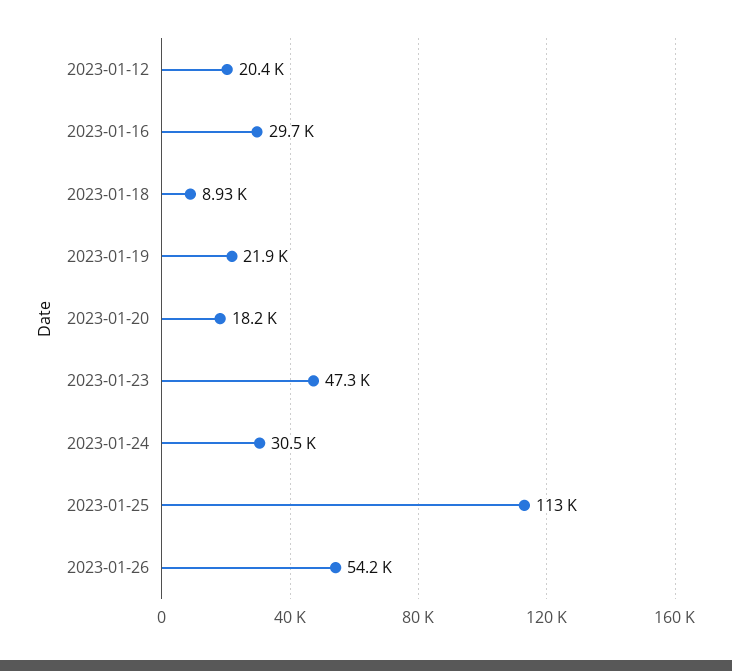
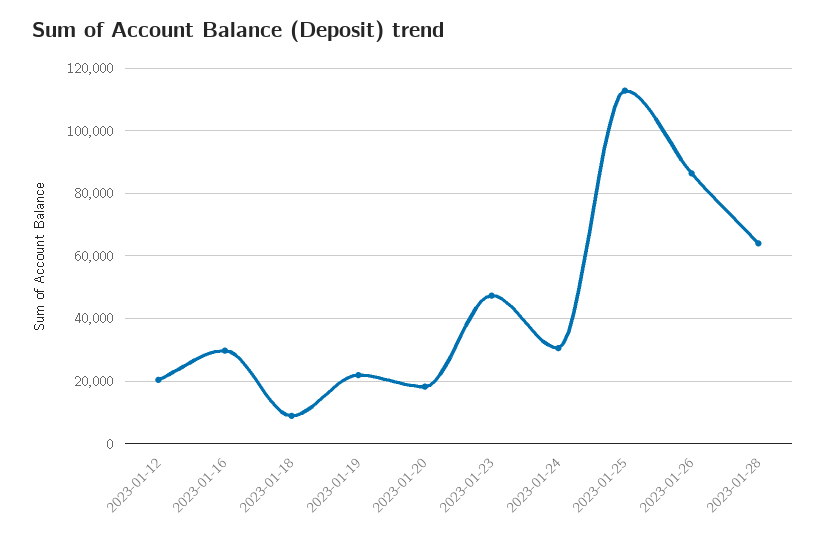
2023-01-26: 54200 -> 86000
2023-01-28: none -> 64000

